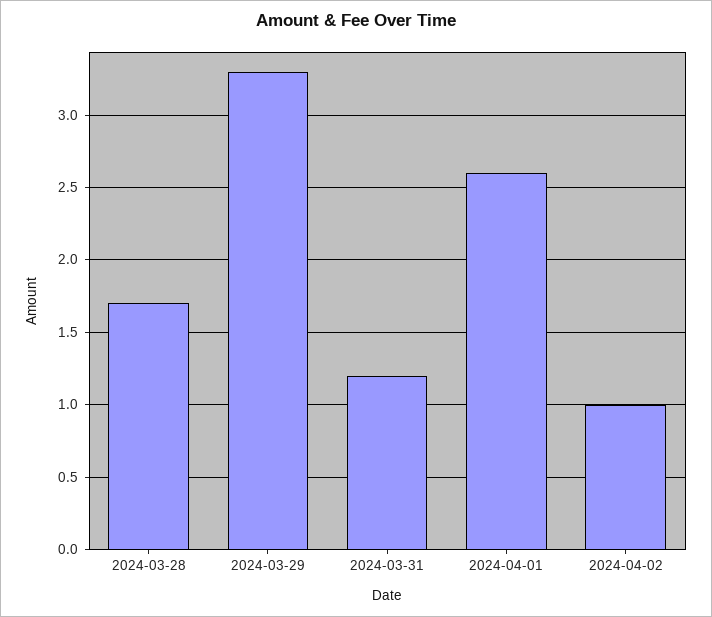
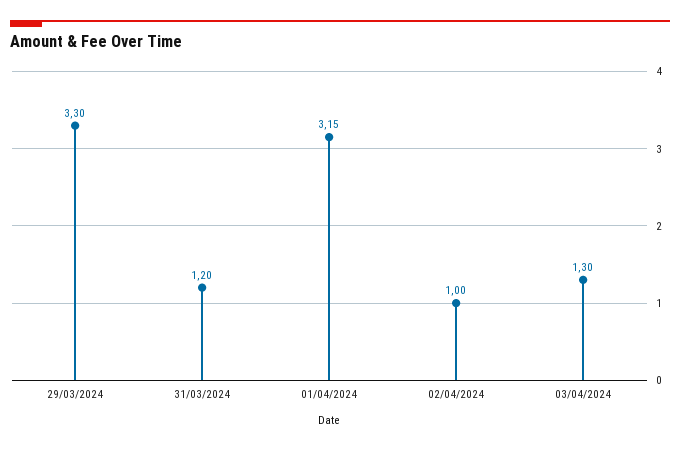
2024-03-28: 1.7 -> none
2024-04-01: 2.6 -> 3.15
03/04/2024: none -> 1.3

